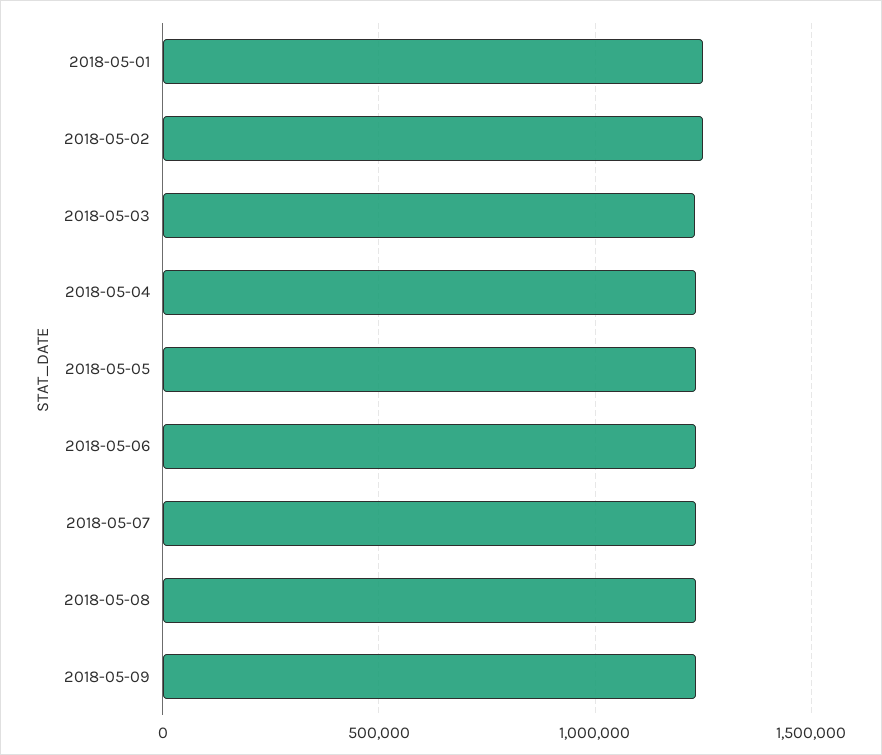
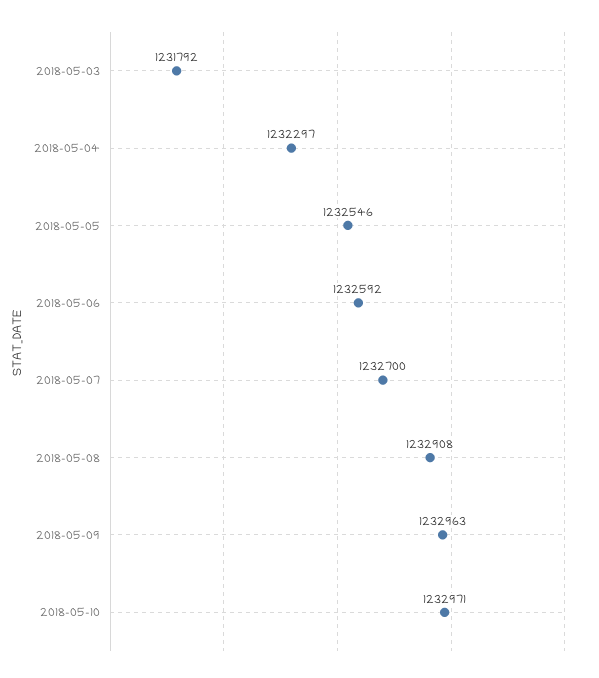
2018-05-01: 1250000 -> none
2018-05-02: 1250000 -> none
2018-05-10: none -> 1232971

